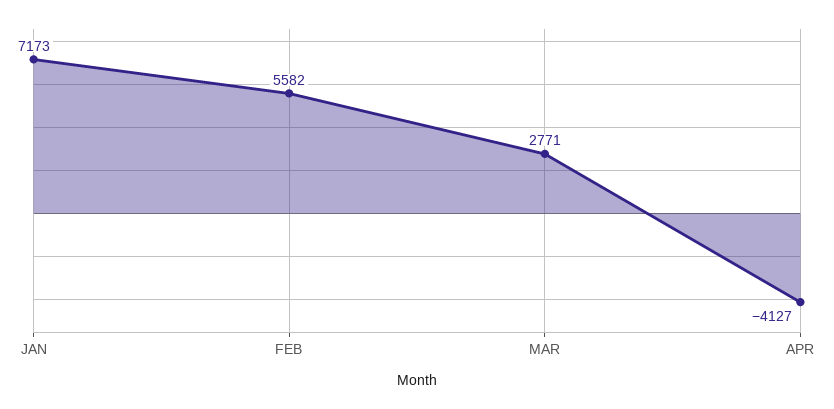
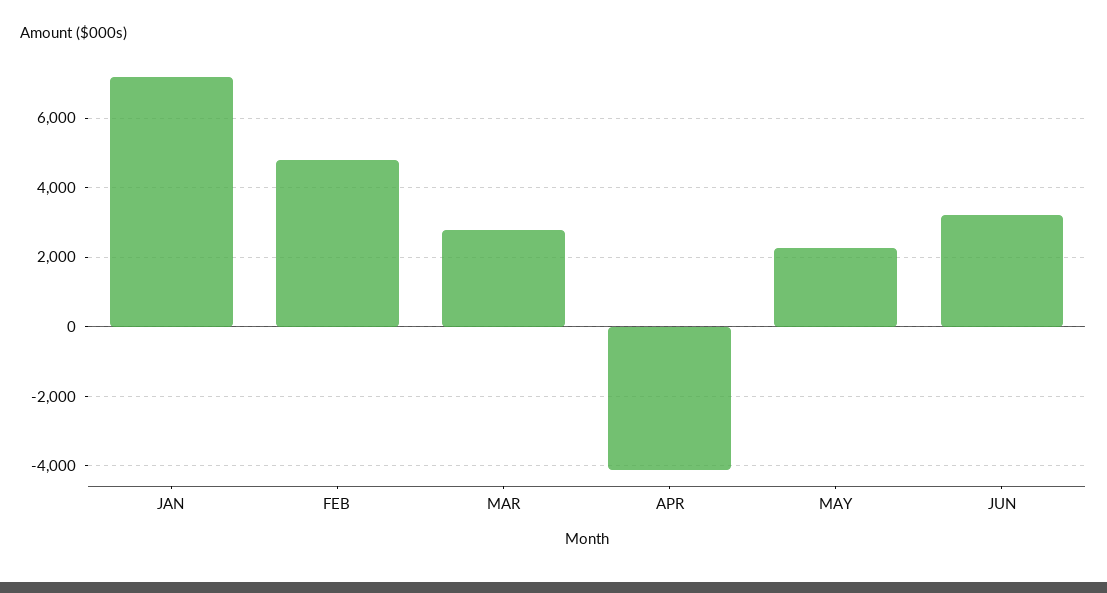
FEB: 5582 -> 4800
MAY: none -> 2200
JUN: none -> 3200

